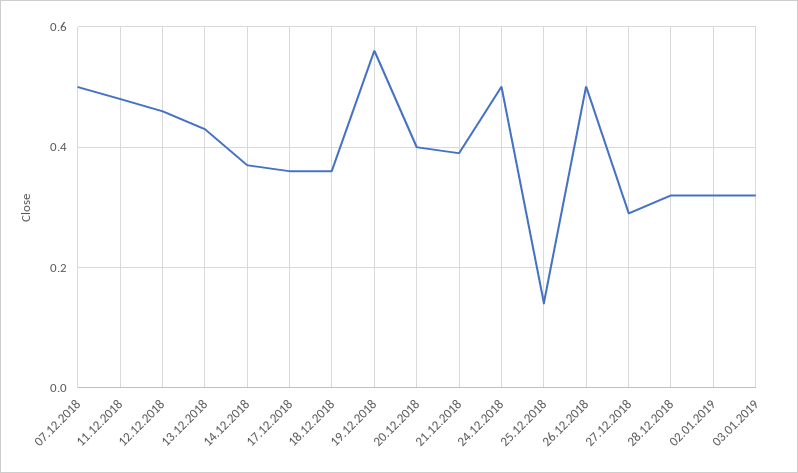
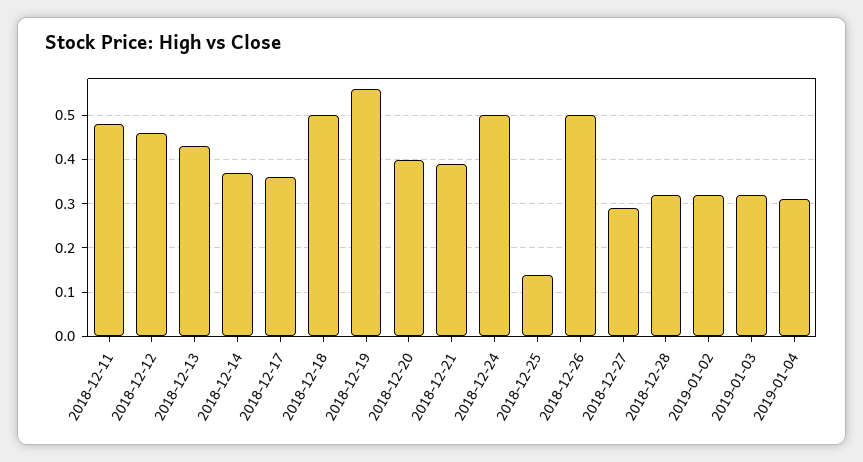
07.12.2018: 0.5 -> none
18.12.2018: 0.35 -> 0.5
2019-01-04: none -> 0.3

